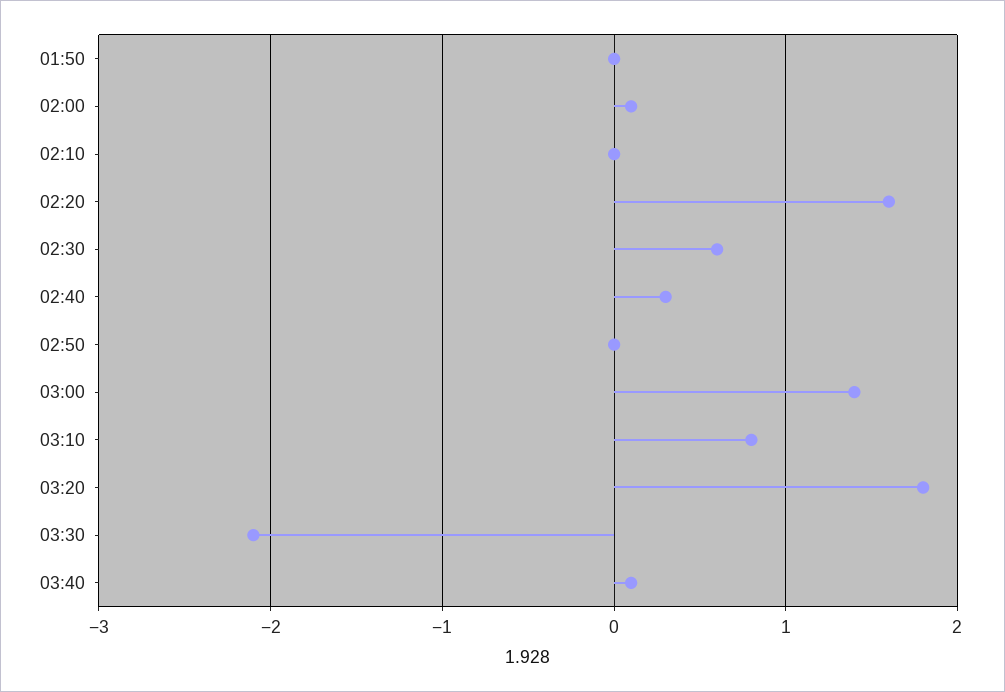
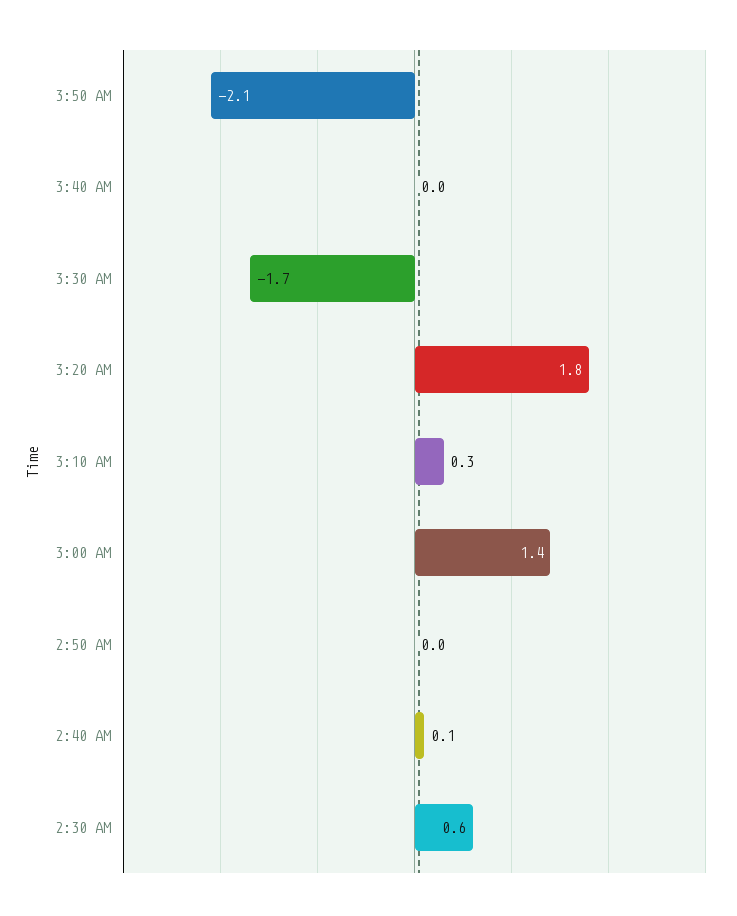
01:50: 0 -> none
02:00: 0.1 -> none
02:10: 0 -> none
02:20: 1.6 -> none
02:40: 0.3 -> 0.1
03:10: 0.8 -> 0.3
03:30: -2.1 -> -1.7
03:40: 0.1 -> 0
3:50 AM: none -> -2.1

